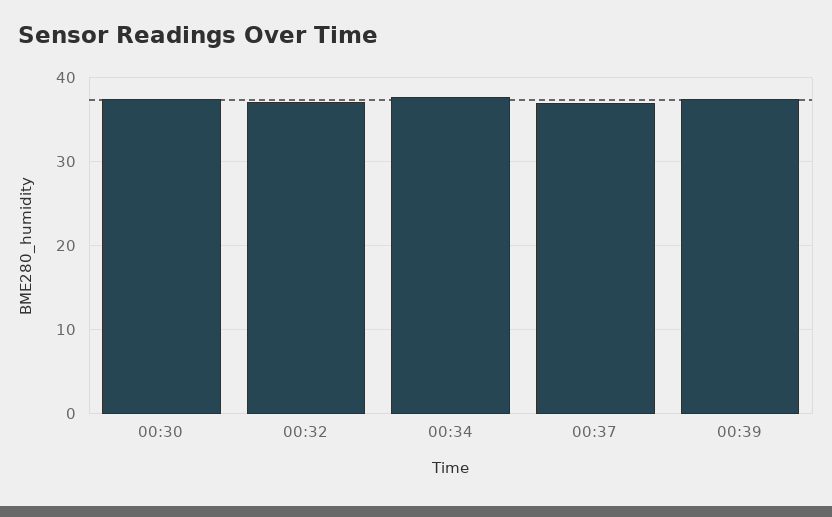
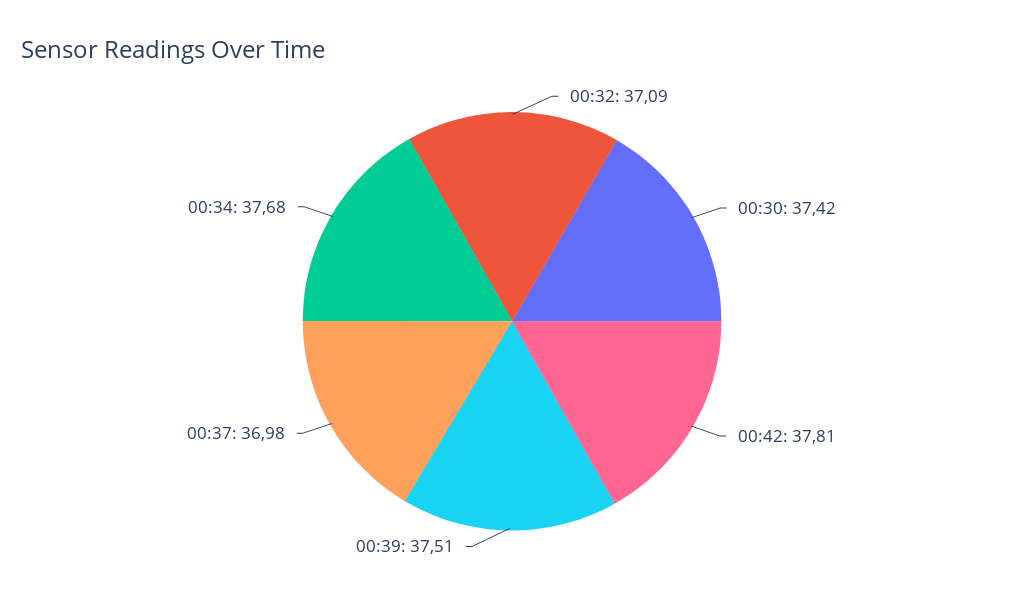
00:42: none -> 37.81

